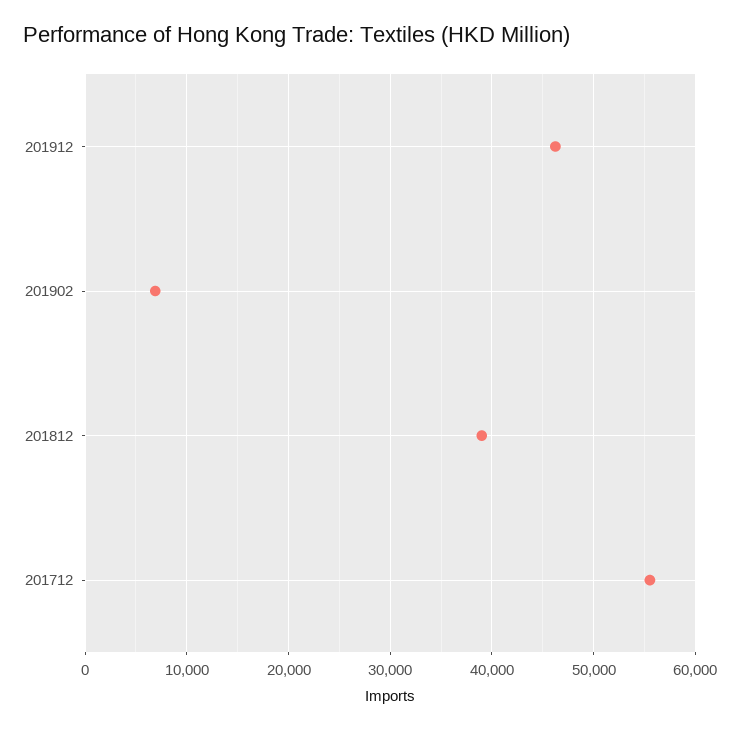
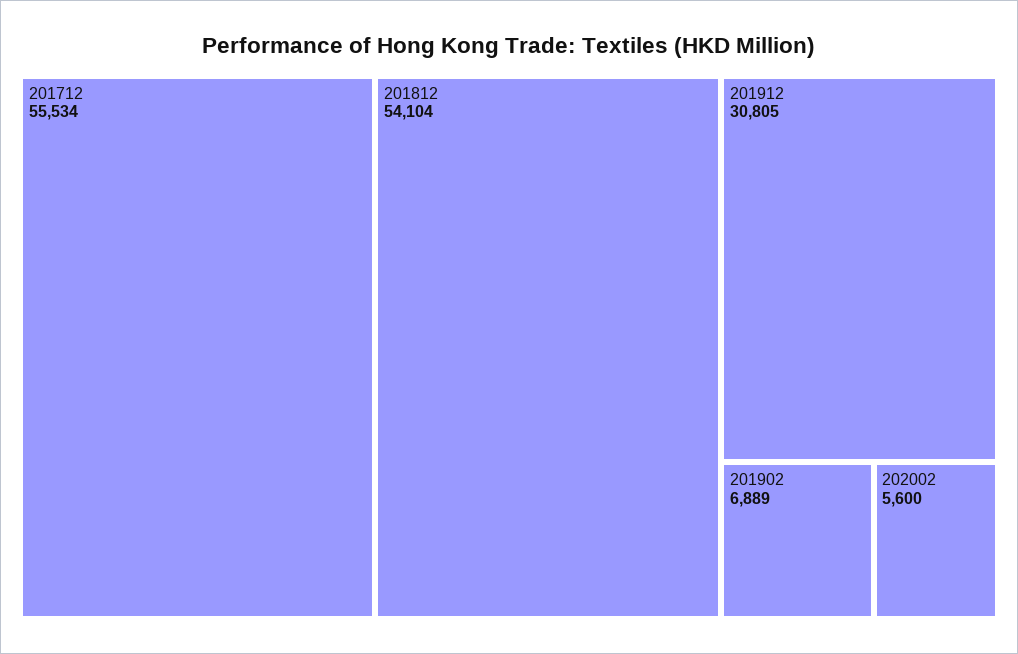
201912: 46000 -> 30805
201812: 39000 -> 54104
202002: none -> 5600

